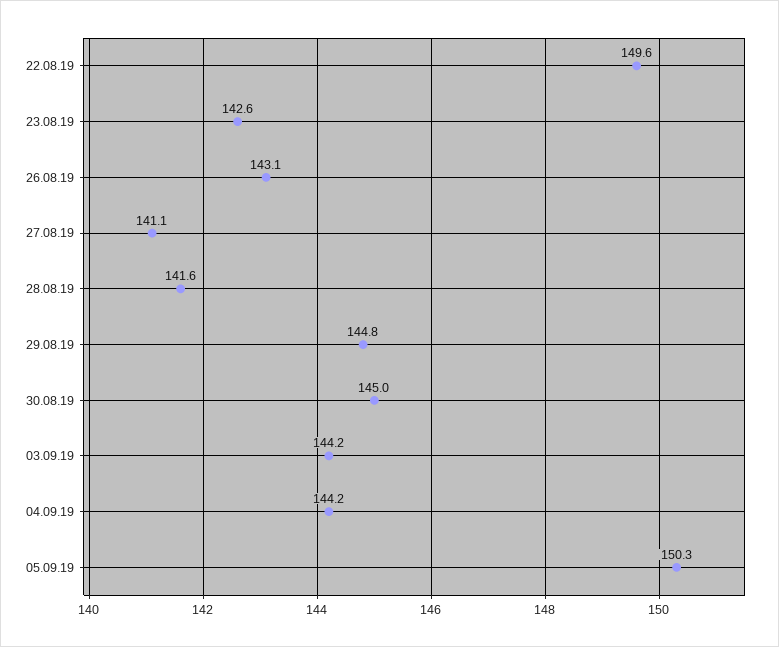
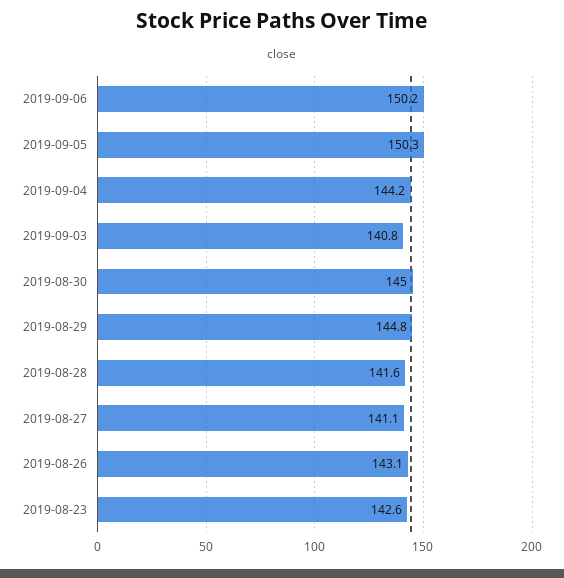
22.08.19: 149.6 -> none
03.09.19: 144.2 -> 140.8
2019-09-06: none -> 150.2

